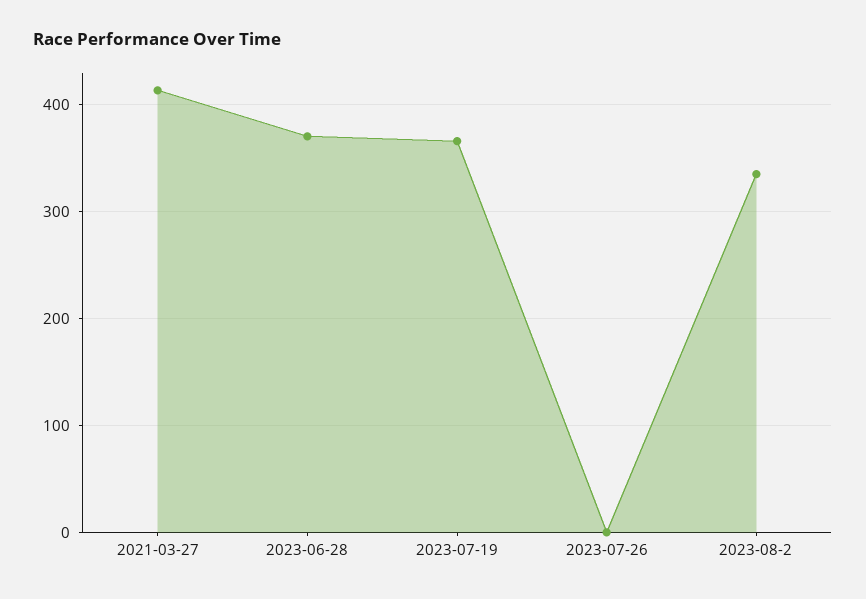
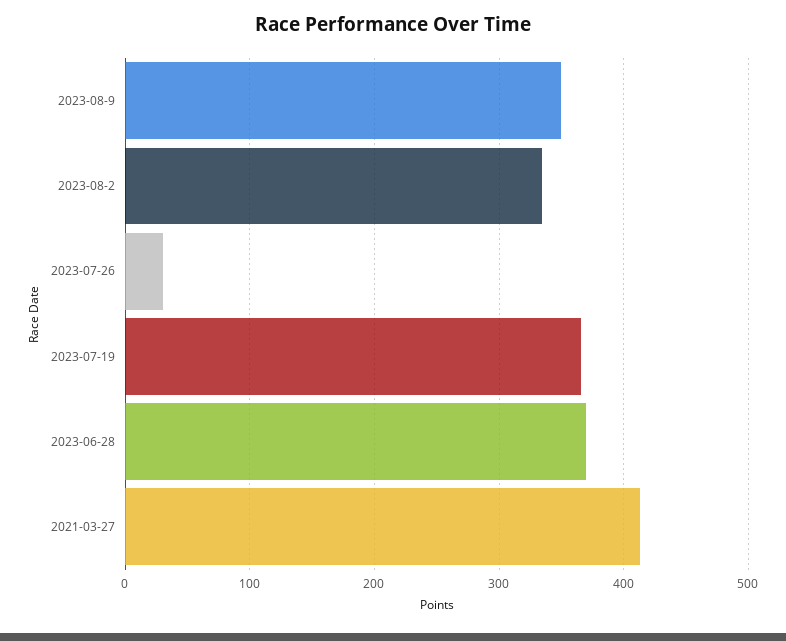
2023-07-26: 0 -> 30
2023-08-9: none -> 350

